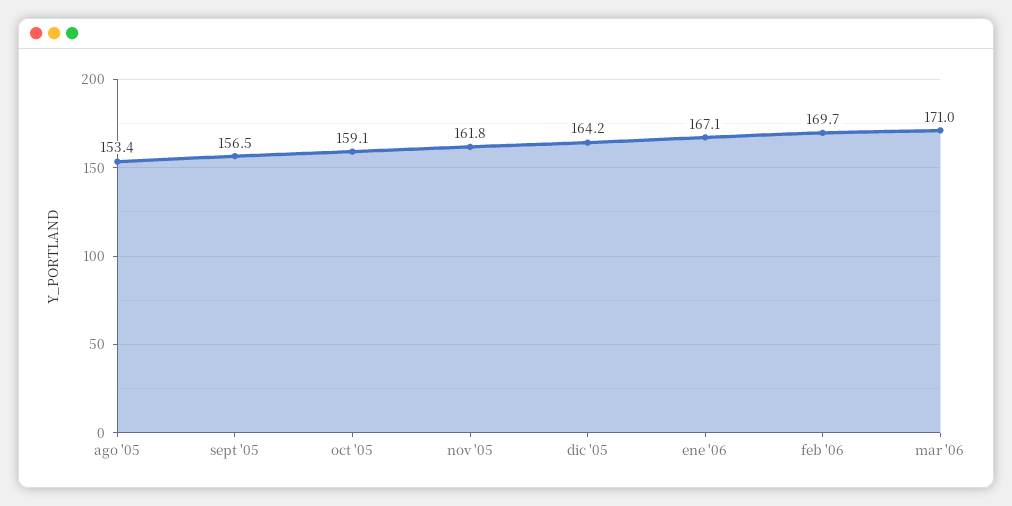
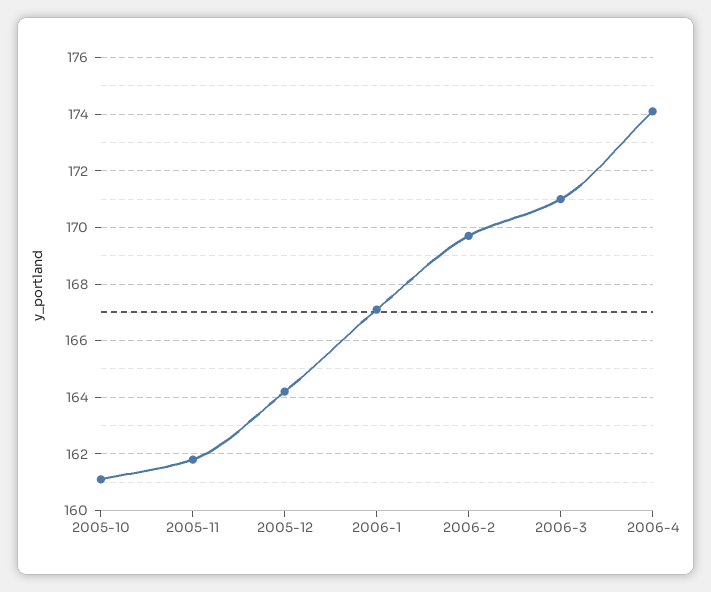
ago '05: 153.4 -> none
sept '05: 156.5 -> none
oct '05: 159.1 -> 161
2006-4: none -> 174

